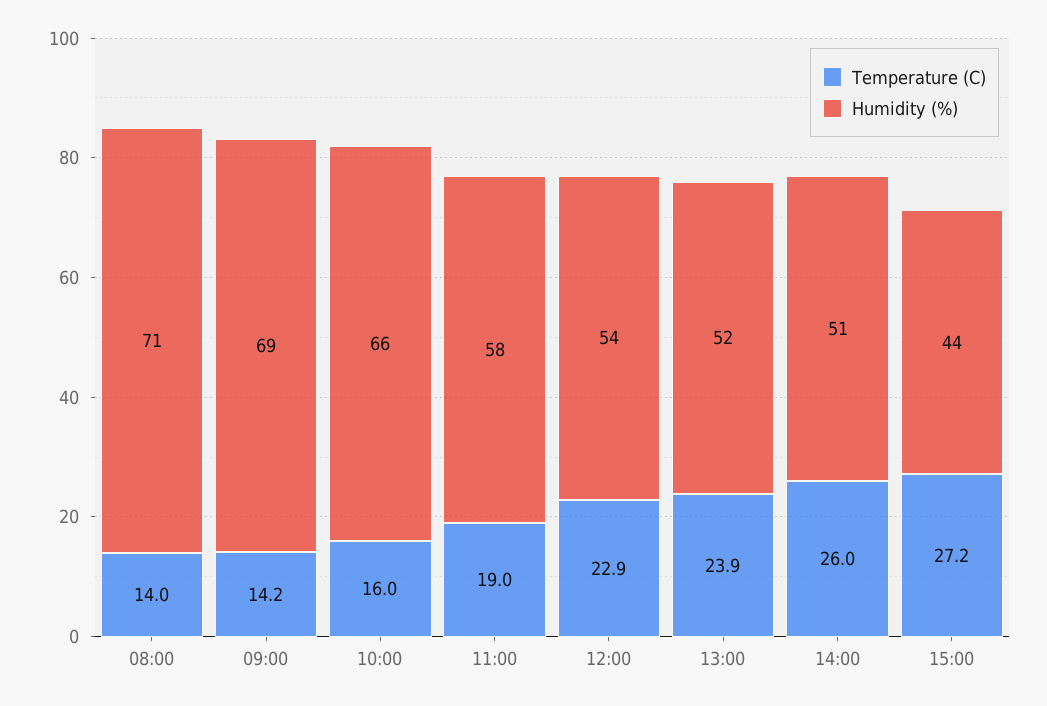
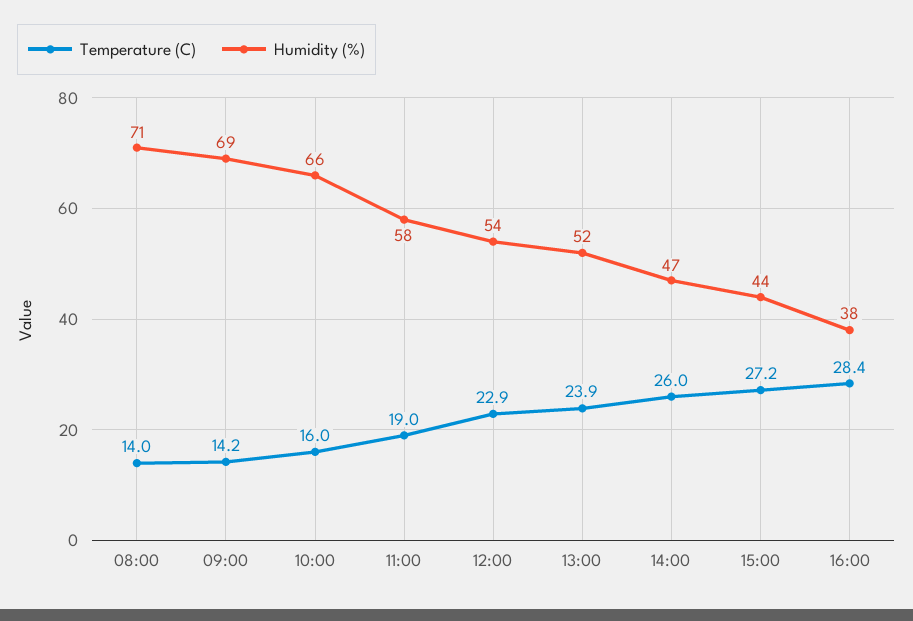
Humidity (%), 14:00: 51 -> 47
Temperature (C), 16:00: none -> 28.4
Humidity (%), 16:00: none -> 38

